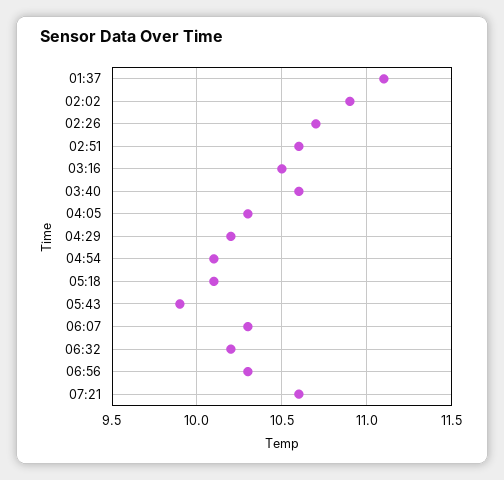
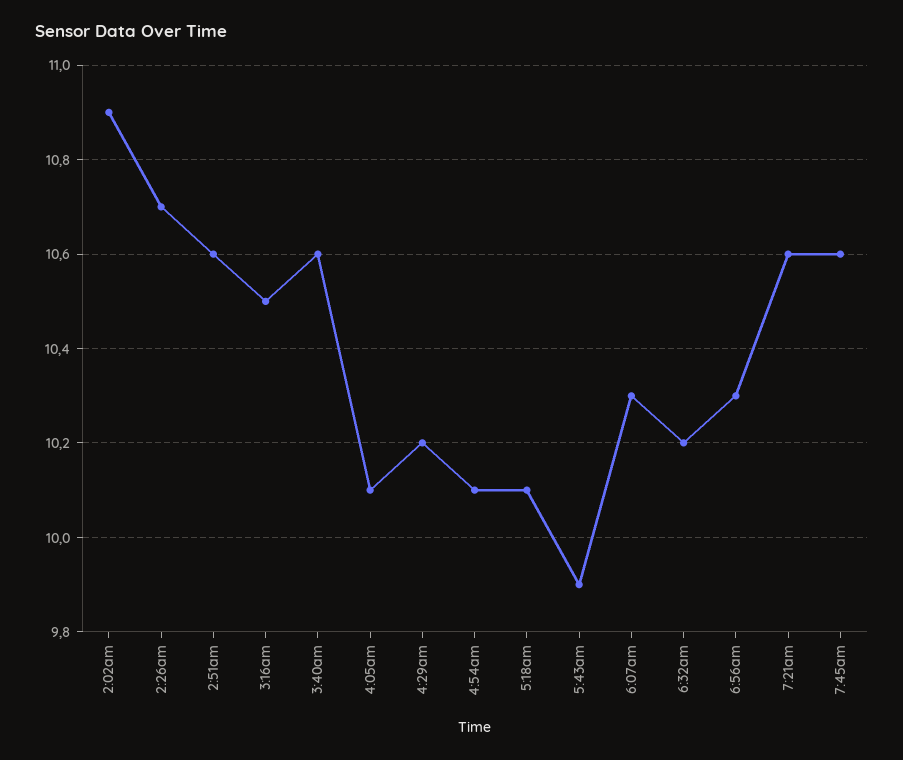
01:37: 11.1 -> none
04:05: 10.3 -> 10.1
7:45am: none -> 10.6

